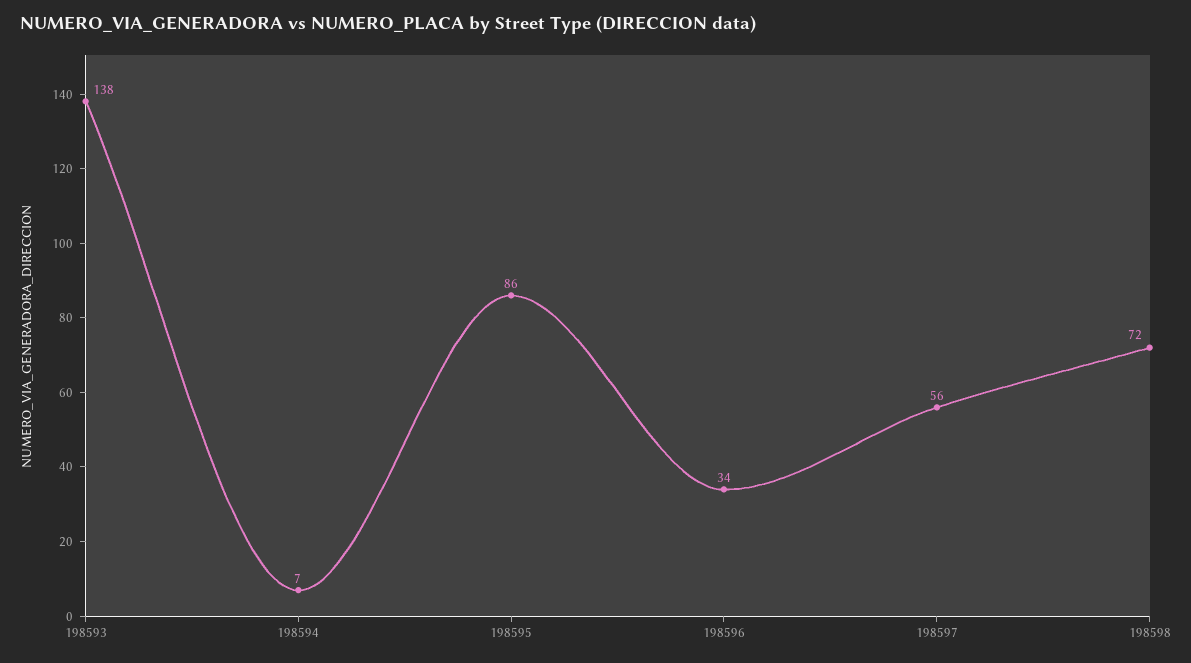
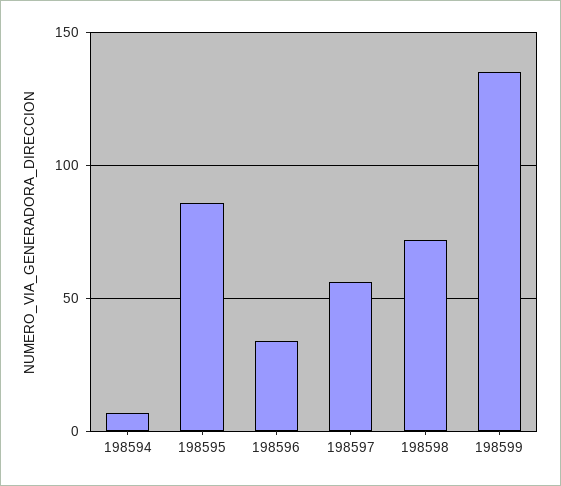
198593: 138 -> none
198599: none -> 135

